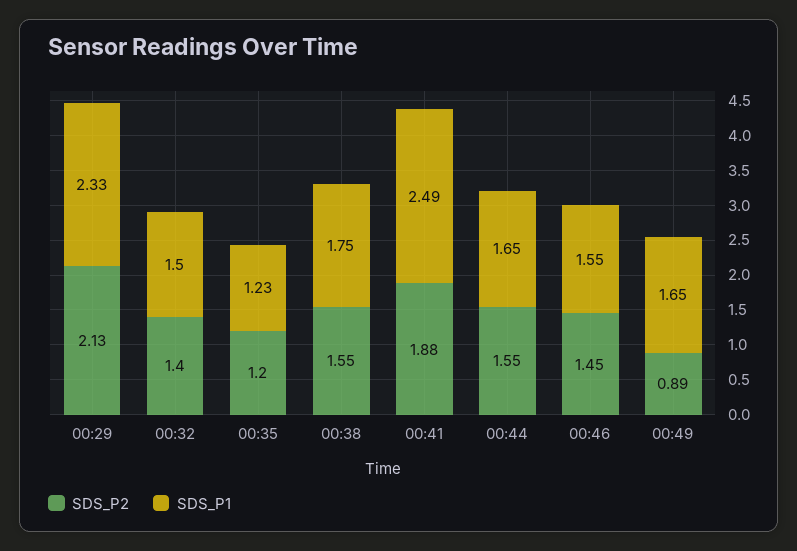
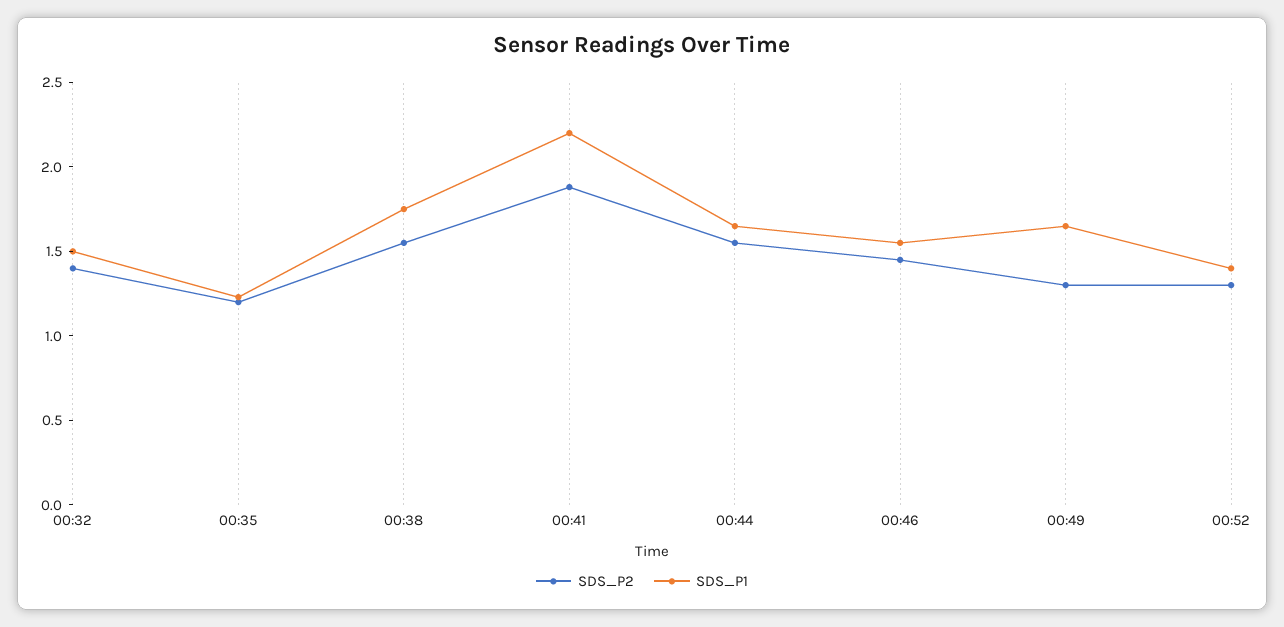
SDS_P2, 00:29: 2.13 -> none
SDS_P1, 00:29: 2.33 -> none
SDS_P1, 00:41: 2.49 -> 2.2
SDS_P2, 00:49: 0.89 -> 1.3
SDS_P2, 00:52: none -> 1.3
SDS_P1, 00:52: none -> 1.4

